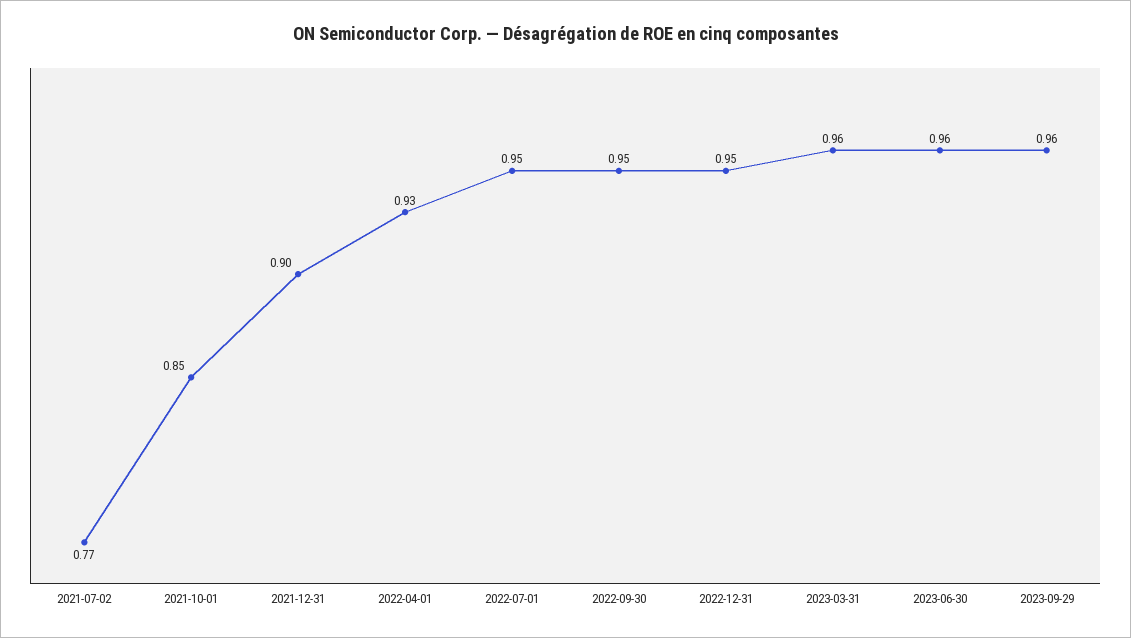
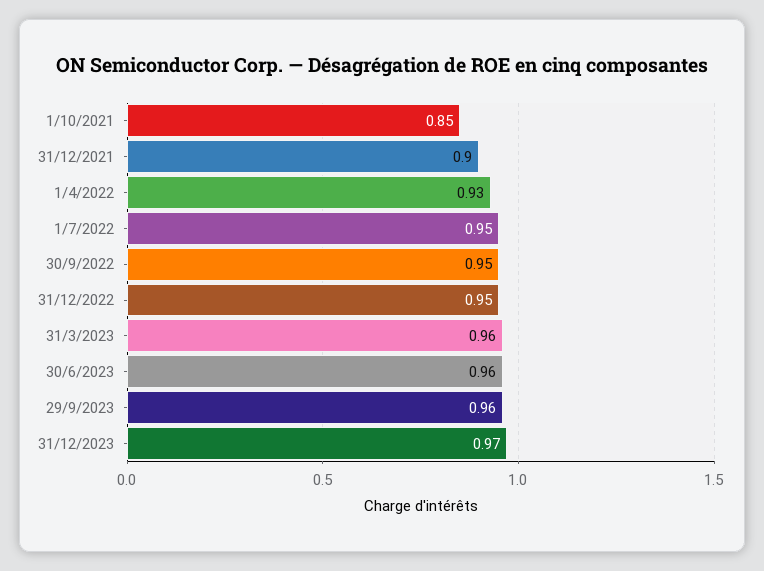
2021-07-02: 0.77 -> none
31/12/2023: none -> 0.97

